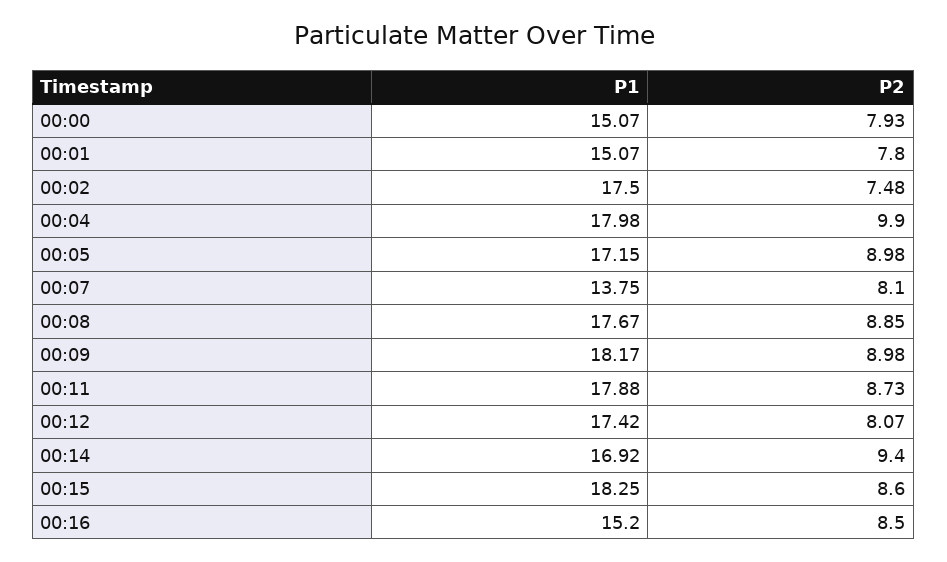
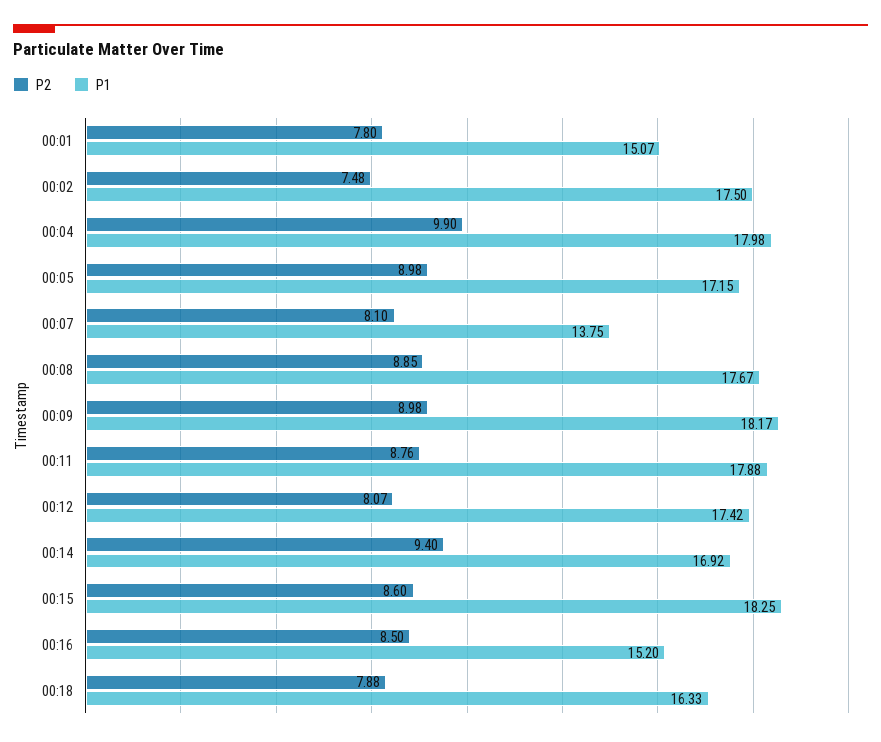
P1, 00:00: 15.07 -> none
P2, 00:00: 7.93 -> none
P2, 00:11: 8.73 -> 8.76
P2, 00:18: none -> 7.88
P1, 00:18: none -> 16.33

